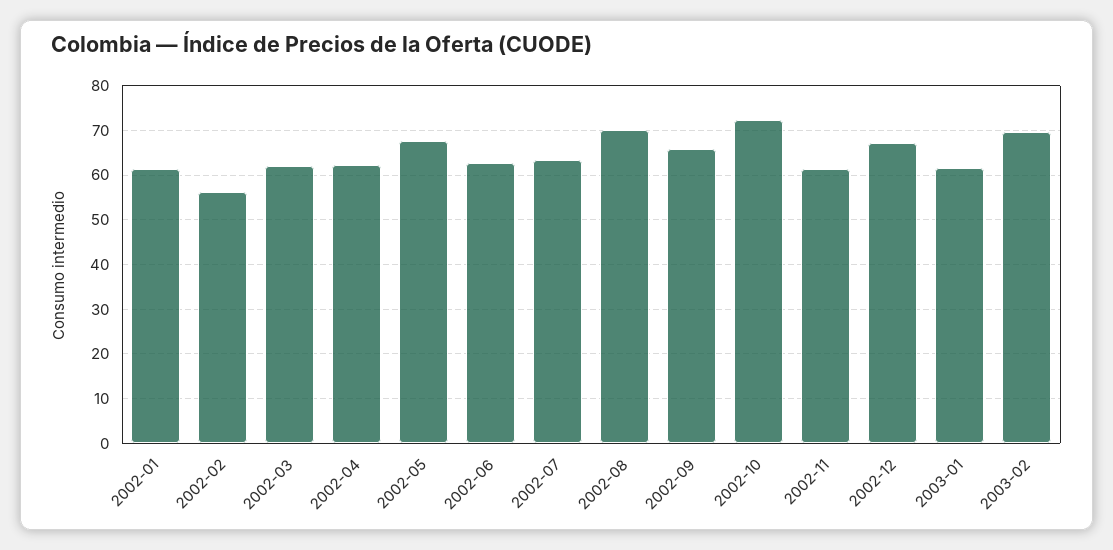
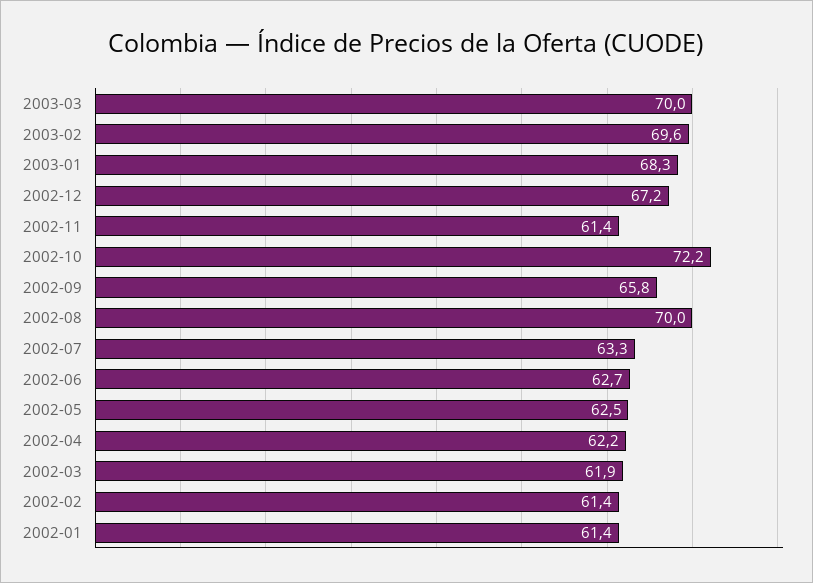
2002-02: 56 -> 61.4
2002-05: 68 -> 62.5
2003-01: 62 -> 68.3
2003-03: none -> 70

